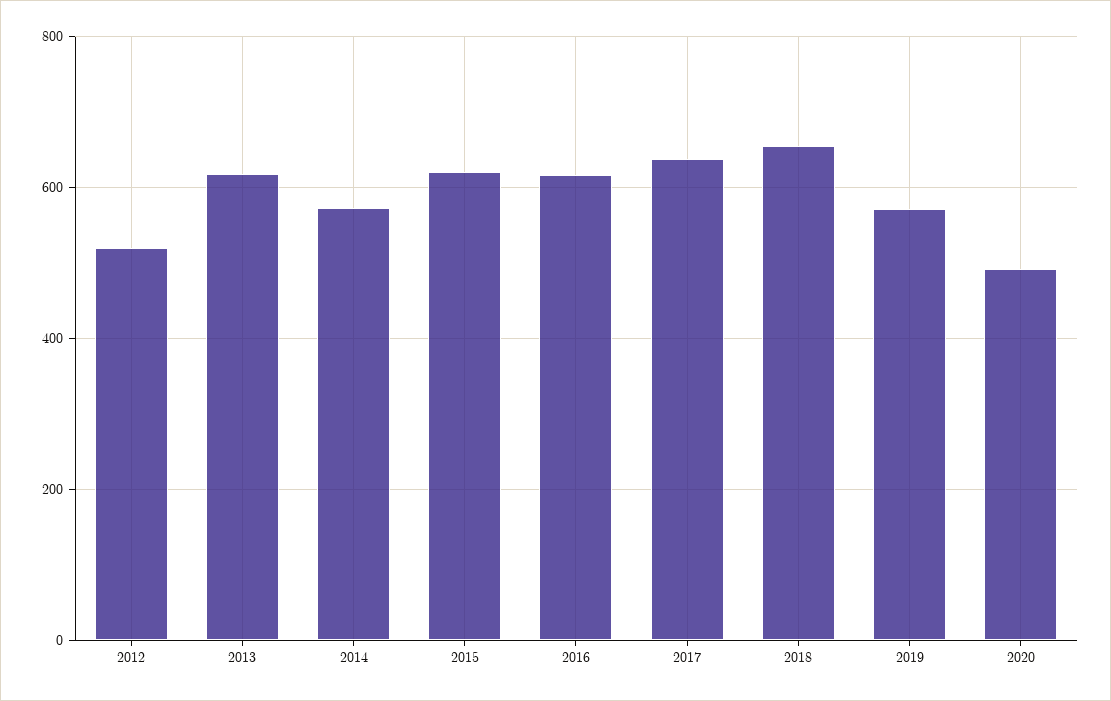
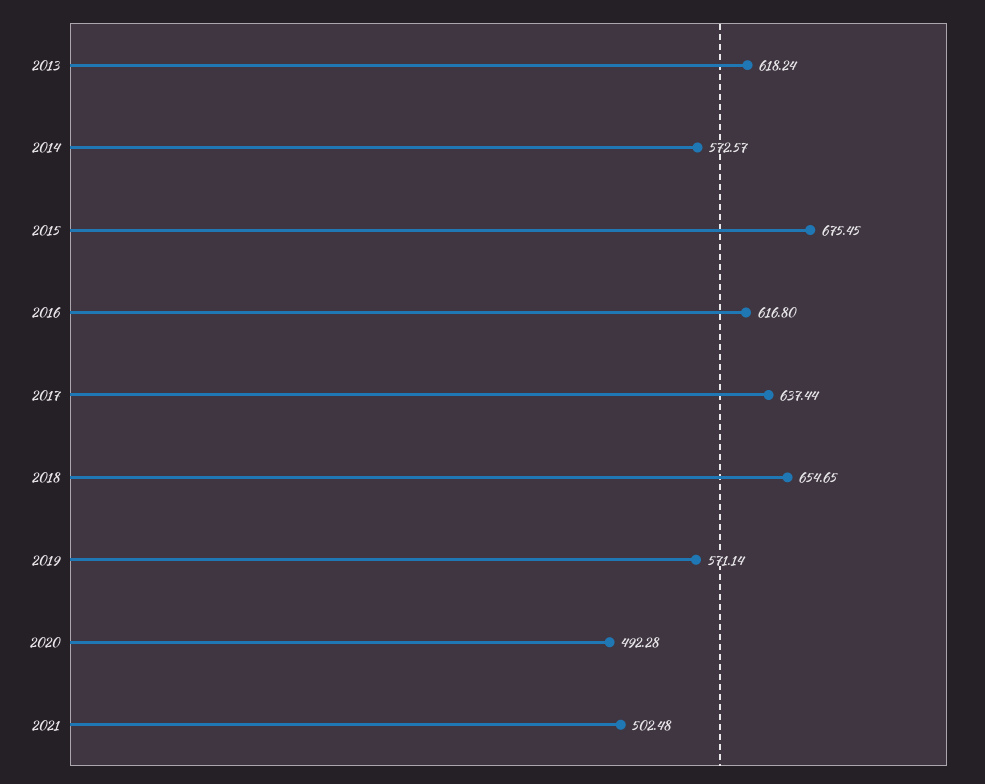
2012: 520 -> none
2015: 620 -> 675.45
2021: none -> 502.48

